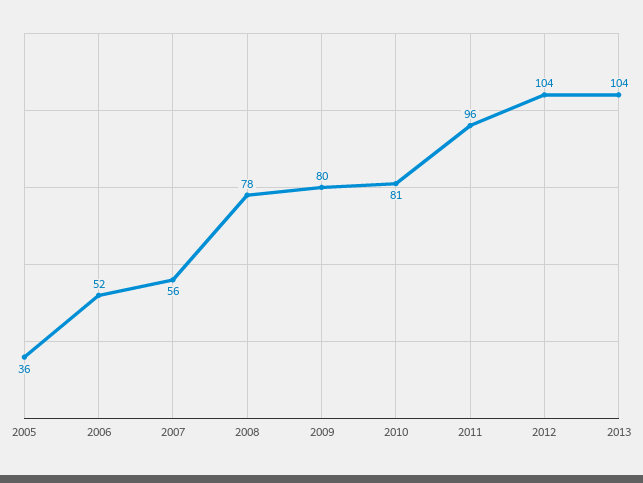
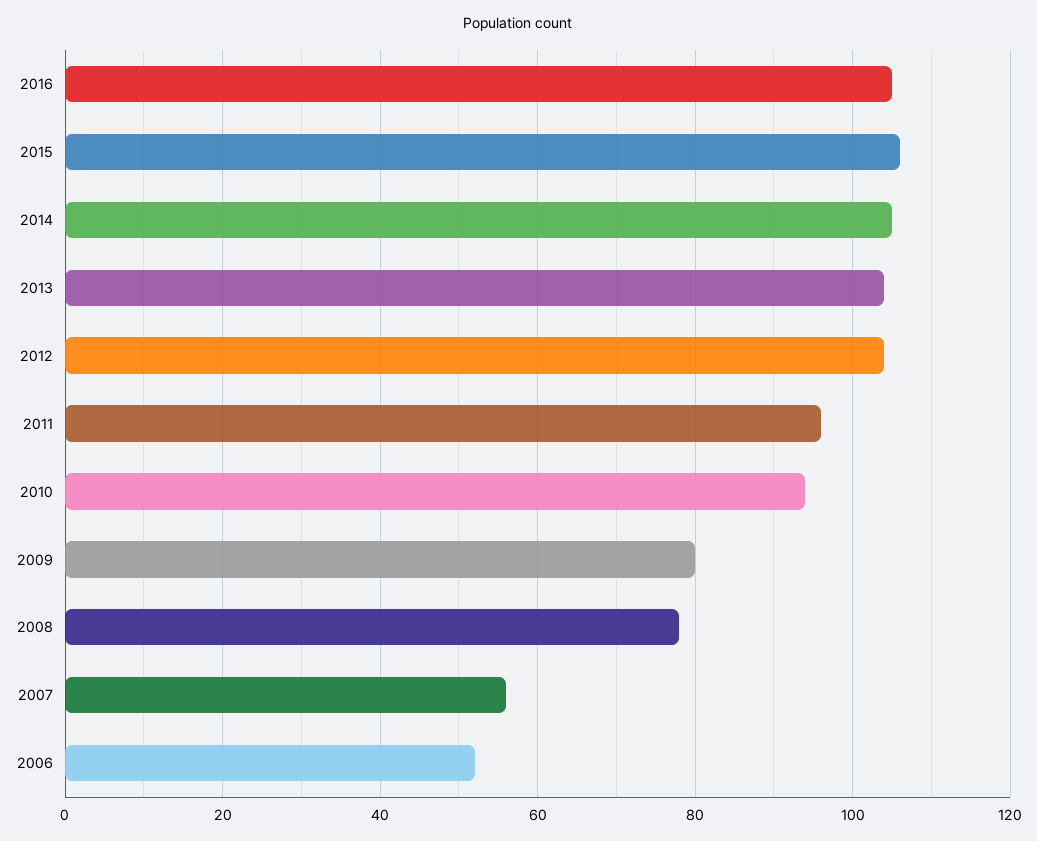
2005: 36 -> none
2010: 81 -> 95
2016: none -> 105
2015: none -> 105
2014: none -> 105

